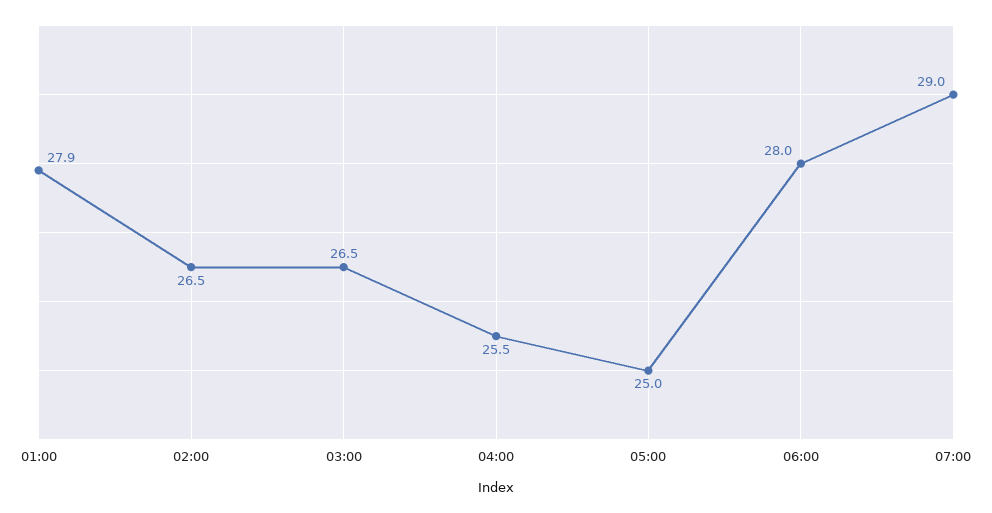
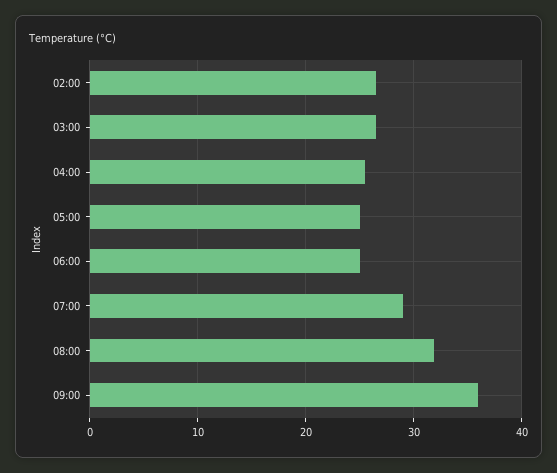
01:00: 27.9 -> none
06:00: 28 -> 25
08:00: none -> 32
09:00: none -> 36

